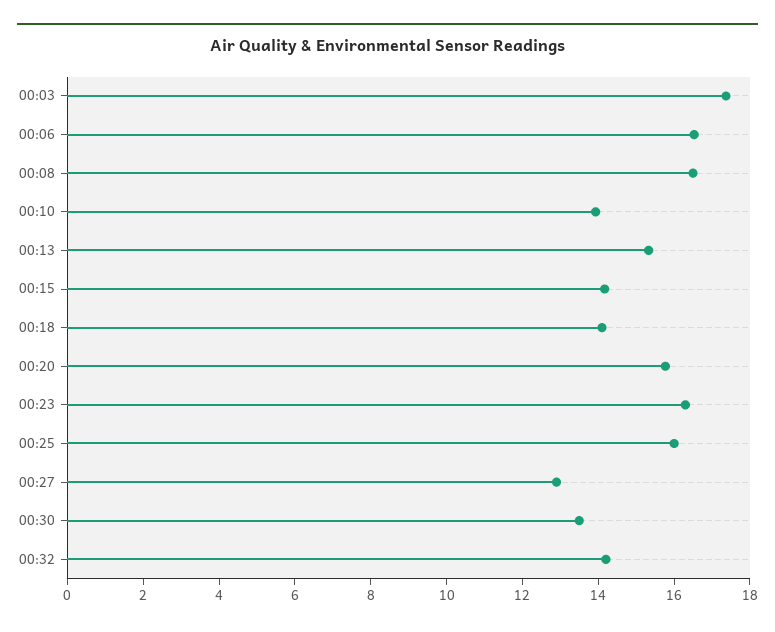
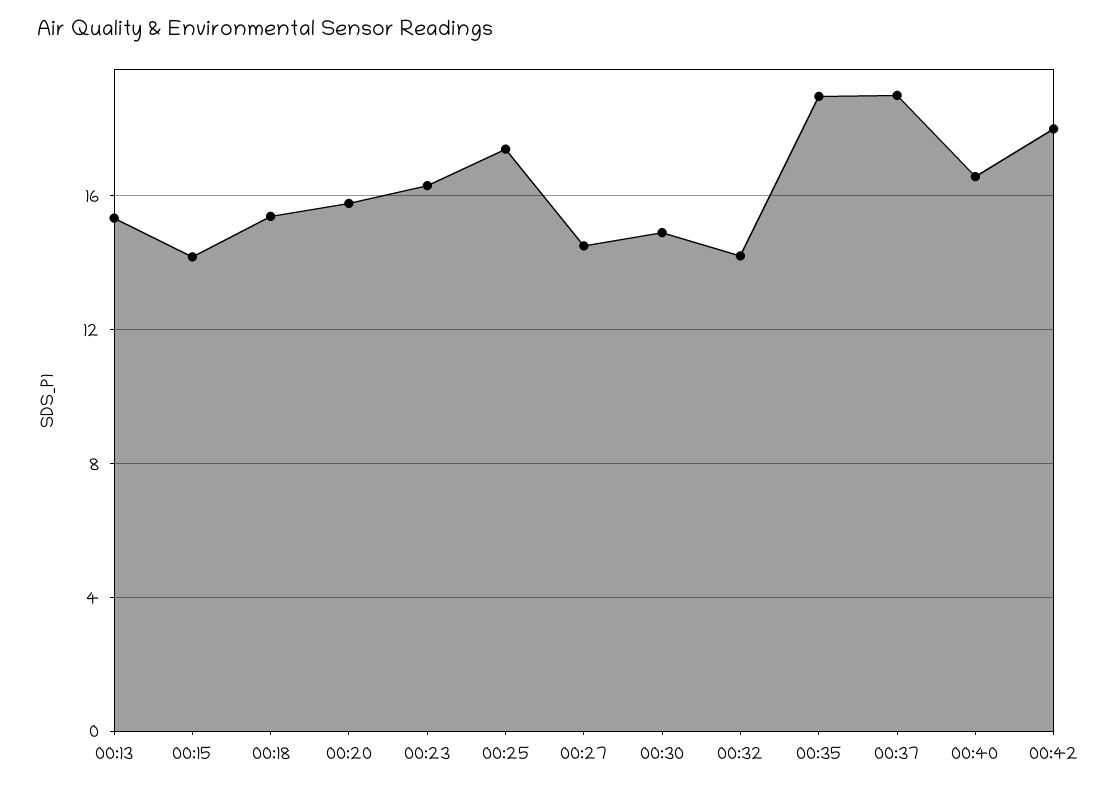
00:03: 17.5 -> none
00:06: 16.5 -> none
00:08: 16.5 -> none
00:10: 14 -> none
00:18: 14 -> 15.5
00:25: 16 -> 17.5
00:27: 13 -> 14.5
00:30: 13.5 -> 15
00:35: none -> 19
00:37: none -> 19
00:40: none -> 16.5
00:42: none -> 18

